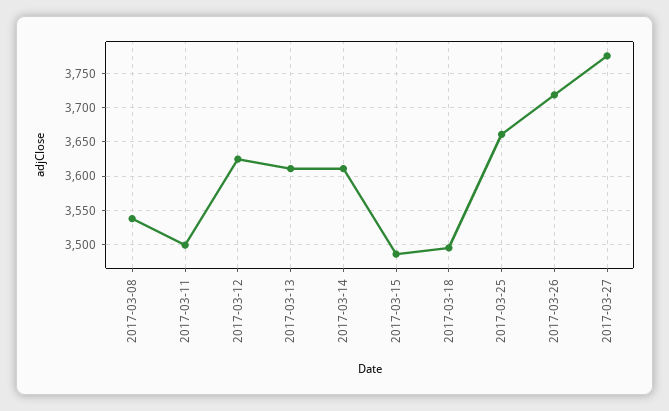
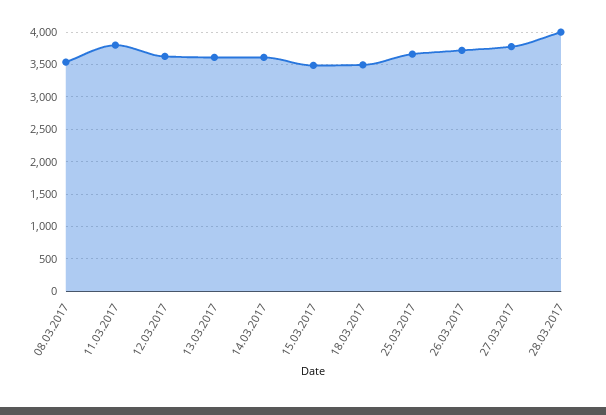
2017-03-11: 3500 -> 3800
28.03.2017: none -> 4000

